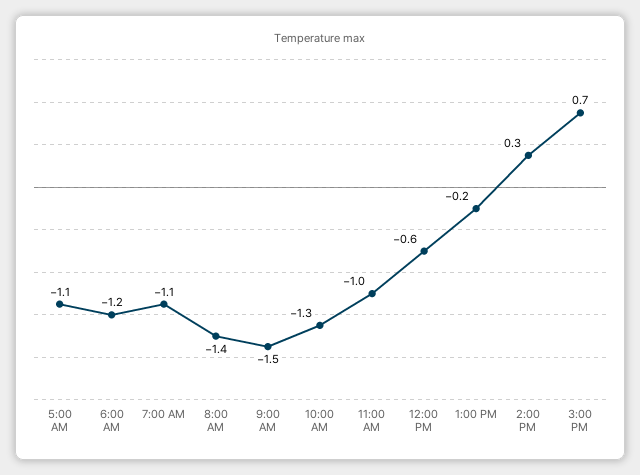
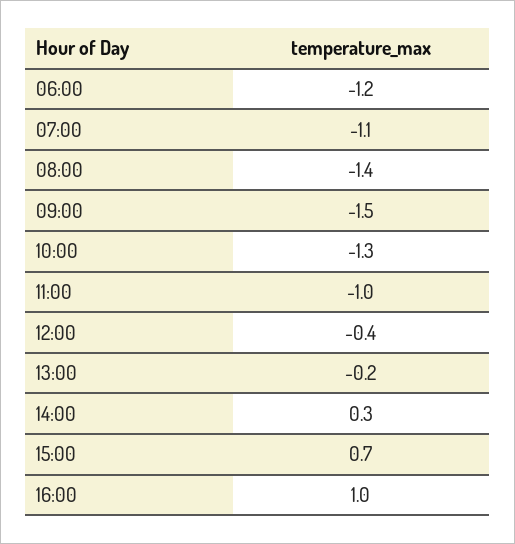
5:00 AM: -1.1 -> none
12:00 PM: -0.6 -> -0.4
16:00: none -> 1

